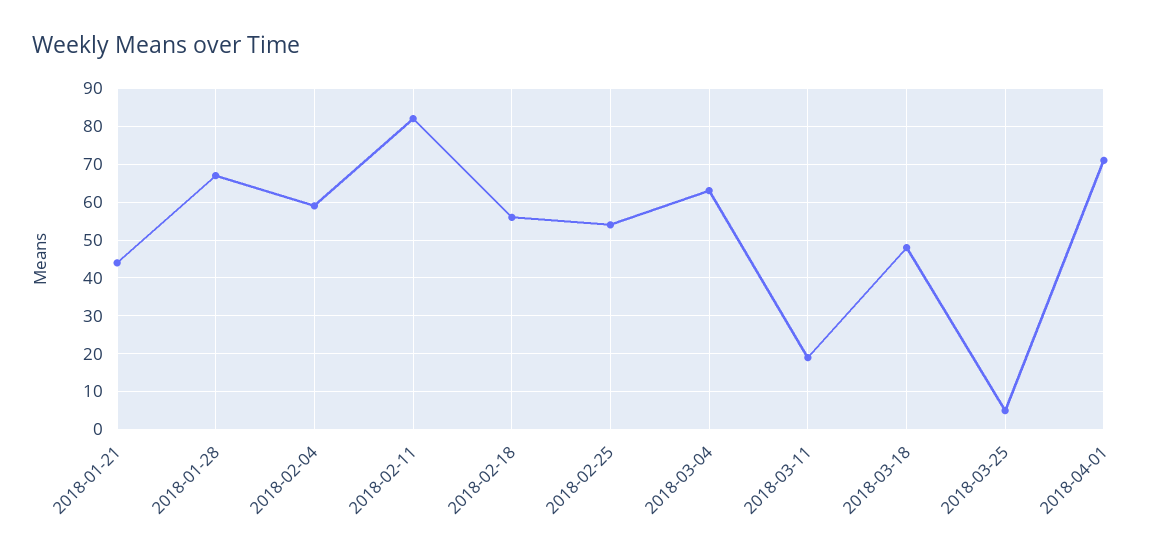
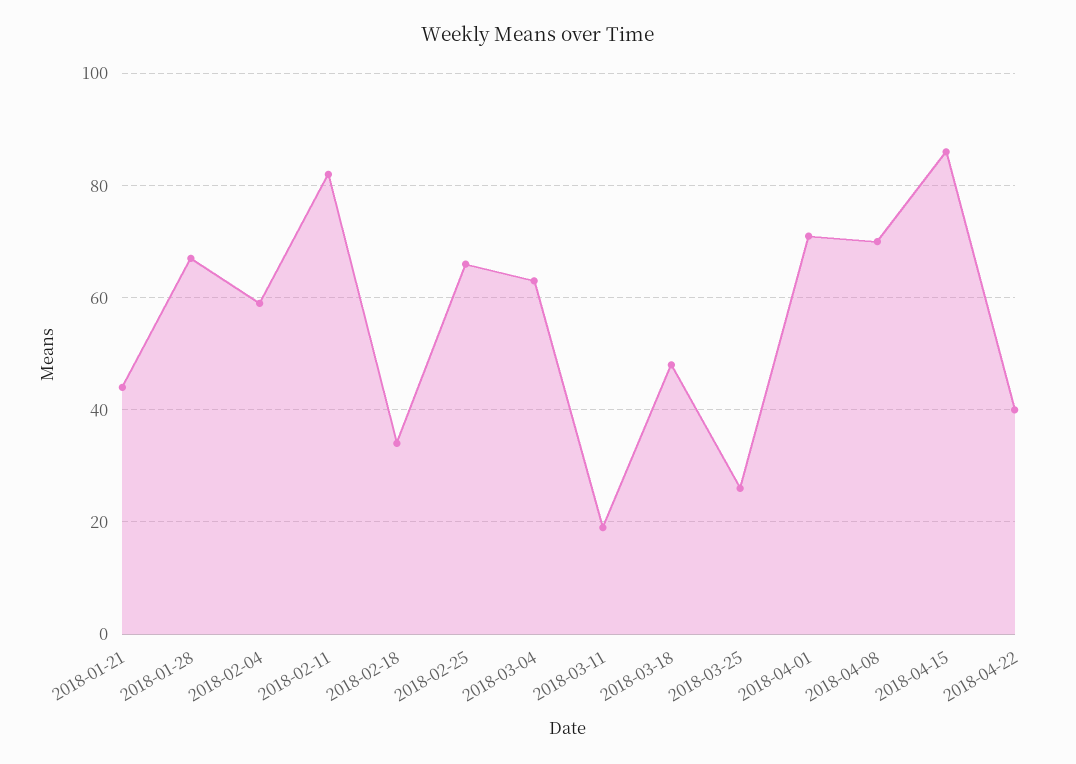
2018-02-18: 55 -> 35
2018-02-25: 55 -> 65
2018-03-25: 5 -> 25
2018-04-08: none -> 70
2018-04-15: none -> 85
2018-04-22: none -> 40

